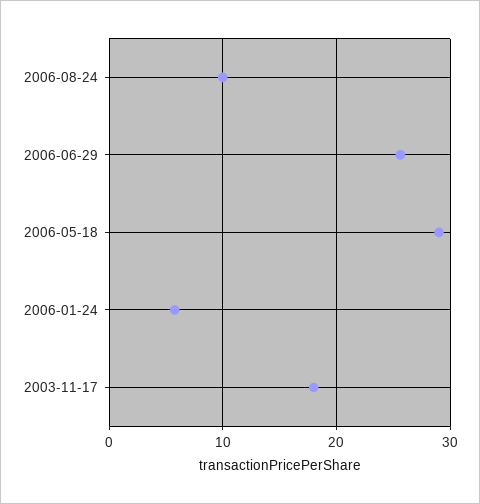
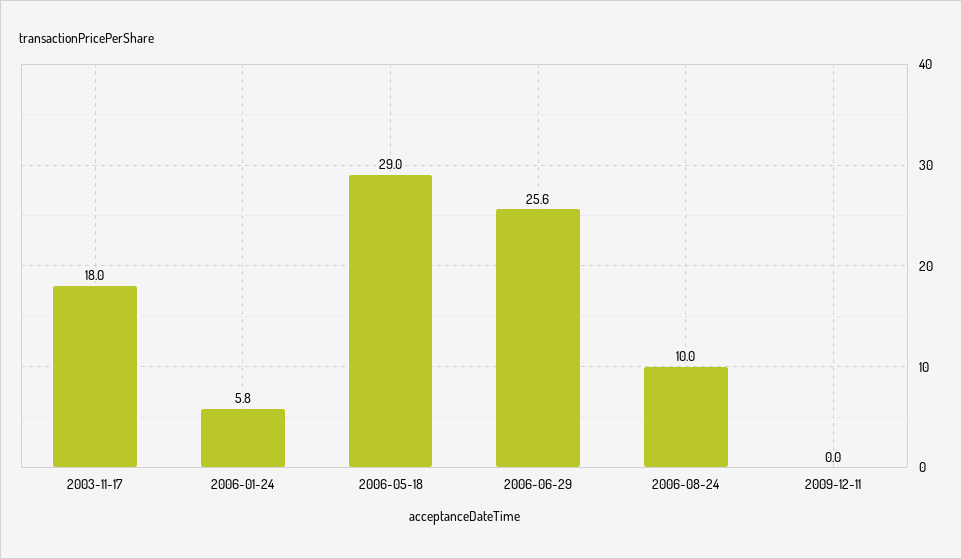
2009-12-11: none -> 0

